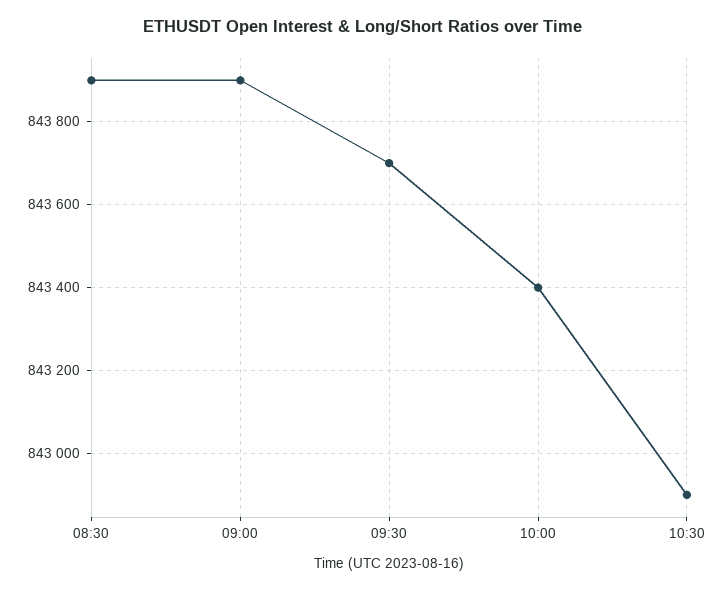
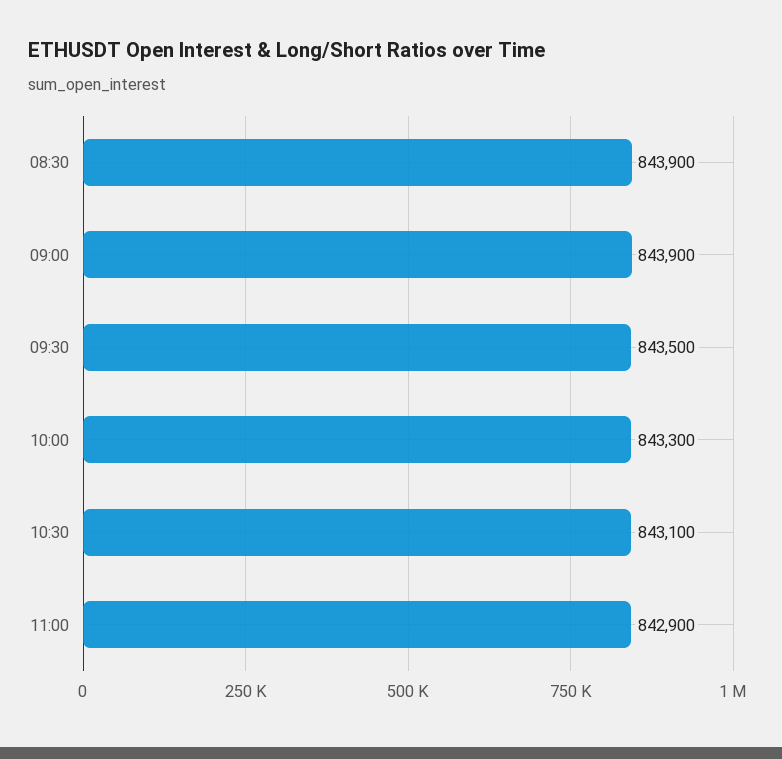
09:30: 843700 -> 843500
10:00: 843400 -> 843300
10:30: 842900 -> 843100
11:00: none -> 842900

